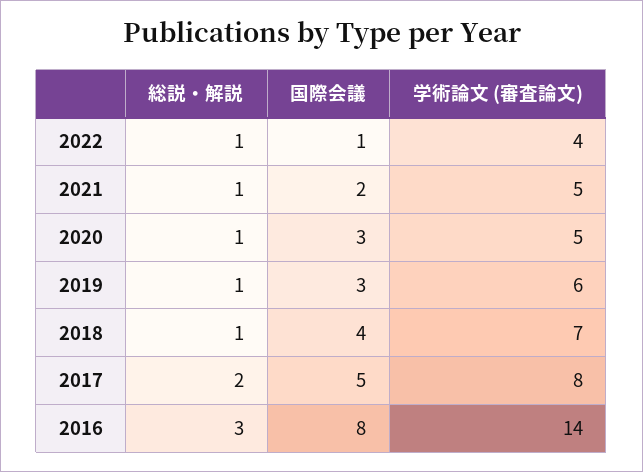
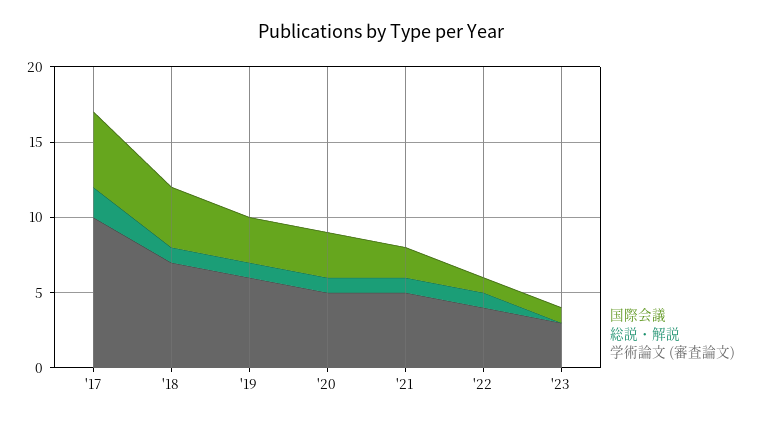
学術論文 (審査論文), 2017: 8 -> 10
総説・解説, 2016: 3 -> none
国際会議, 2016: 8 -> none
学術論文 (審査論文), 2016: 14 -> none
国際会議, '23: none -> 1
総説・解説, '23: none -> 0
学術論文 (審査論文), '23: none -> 3

